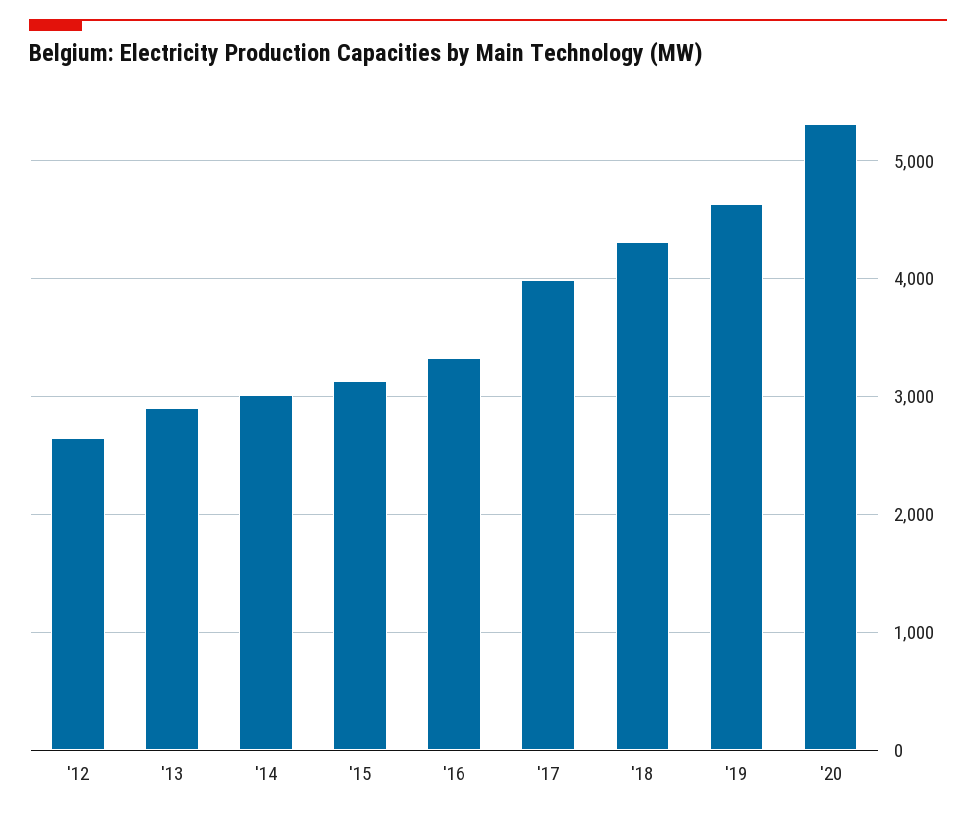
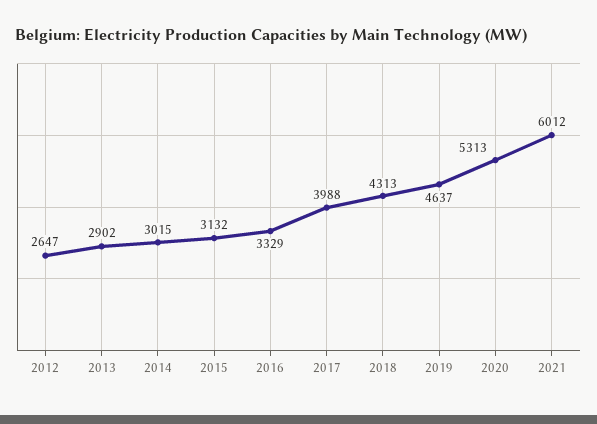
2021: none -> 6012

